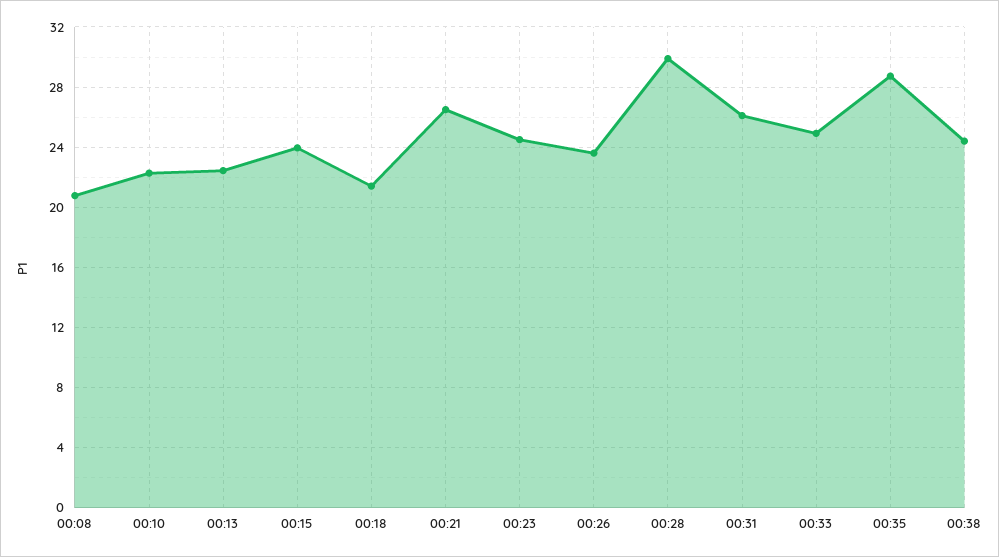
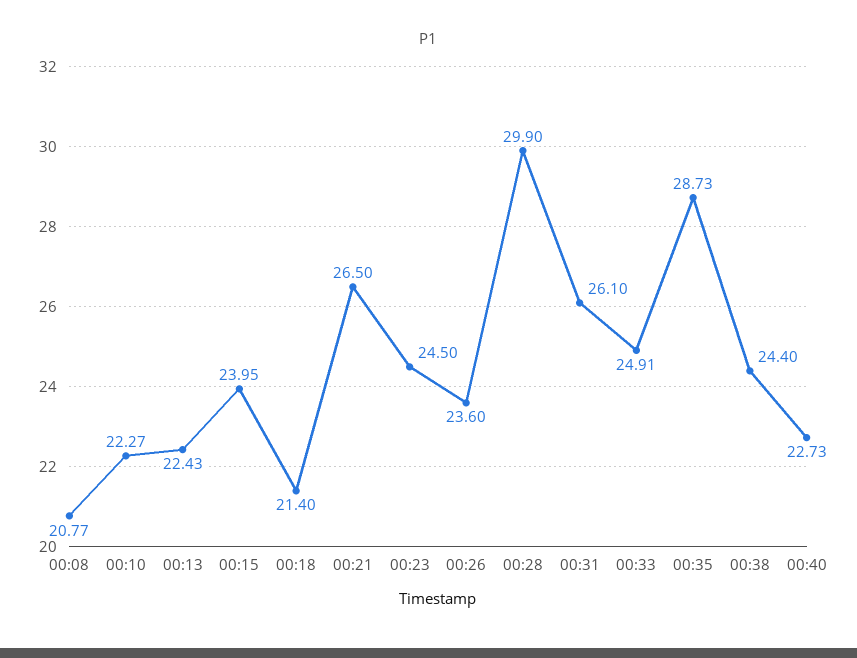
00:40: none -> 22.73

